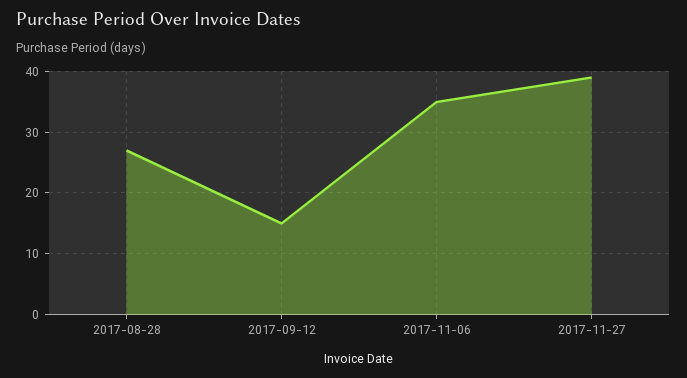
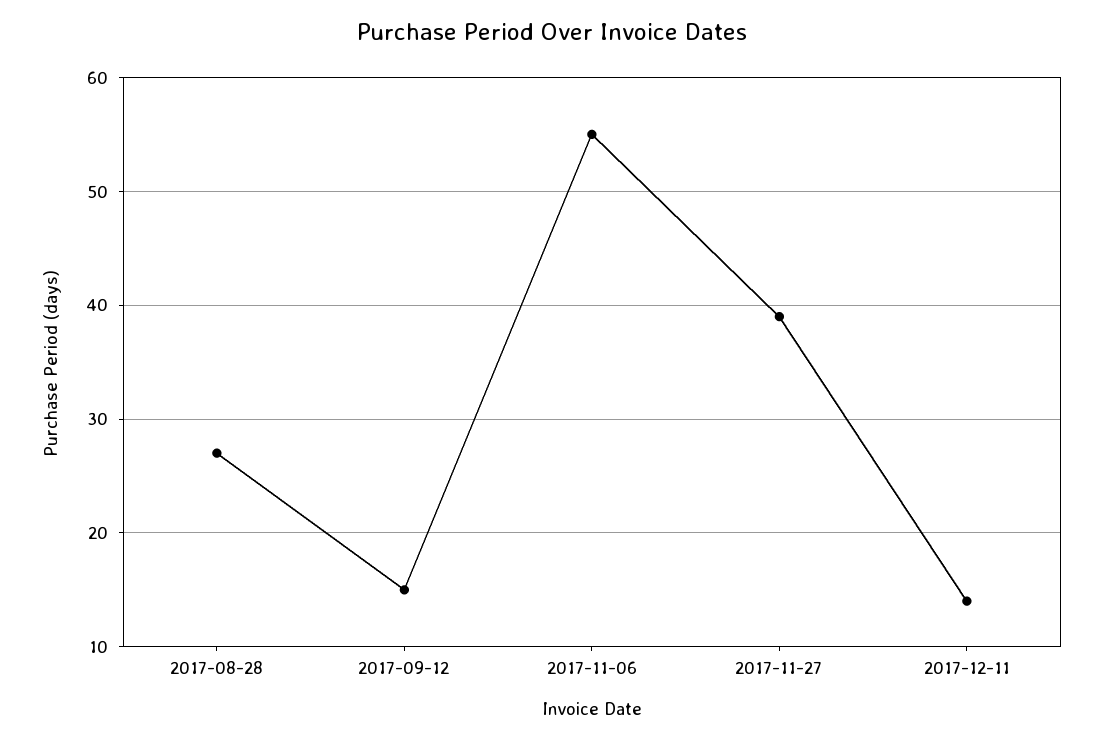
2017-11-06: 35 -> 55
2017-12-11: none -> 14

